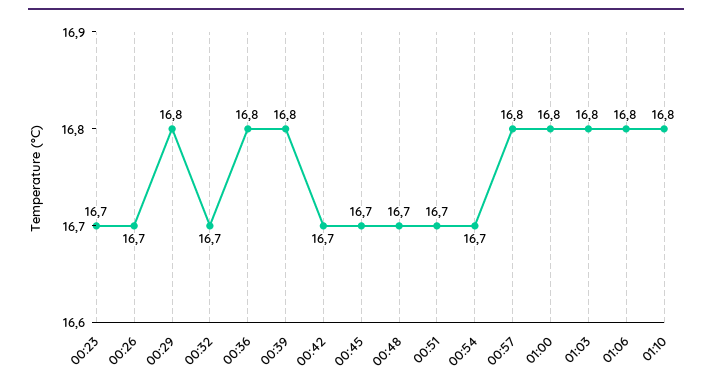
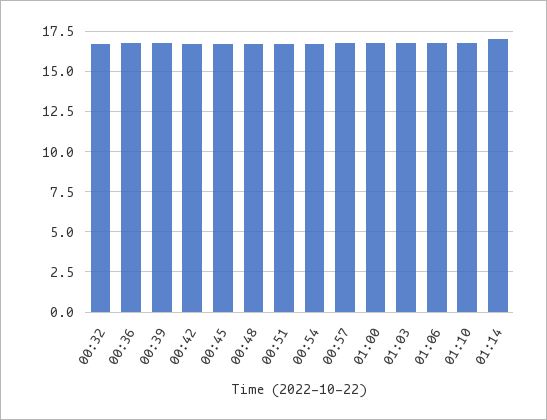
00:23: 16.7 -> none
00:26: 16.7 -> none
00:29: 16.8 -> none
01:14: none -> 17

